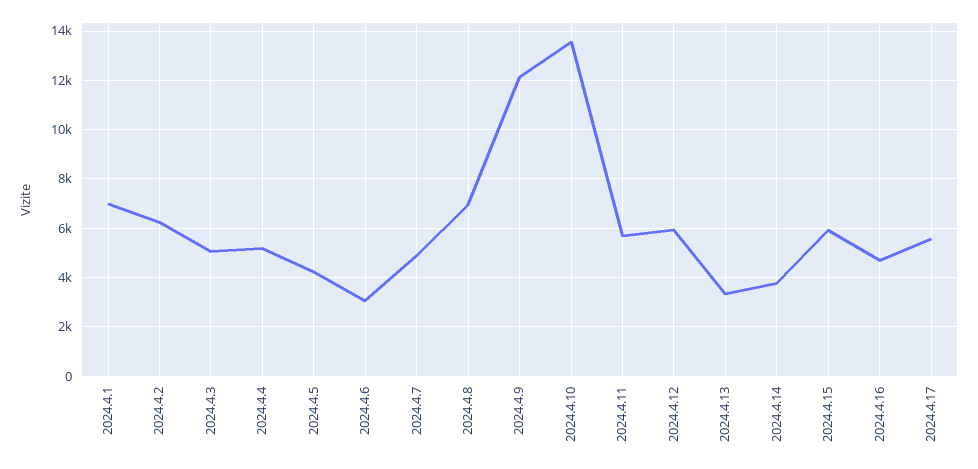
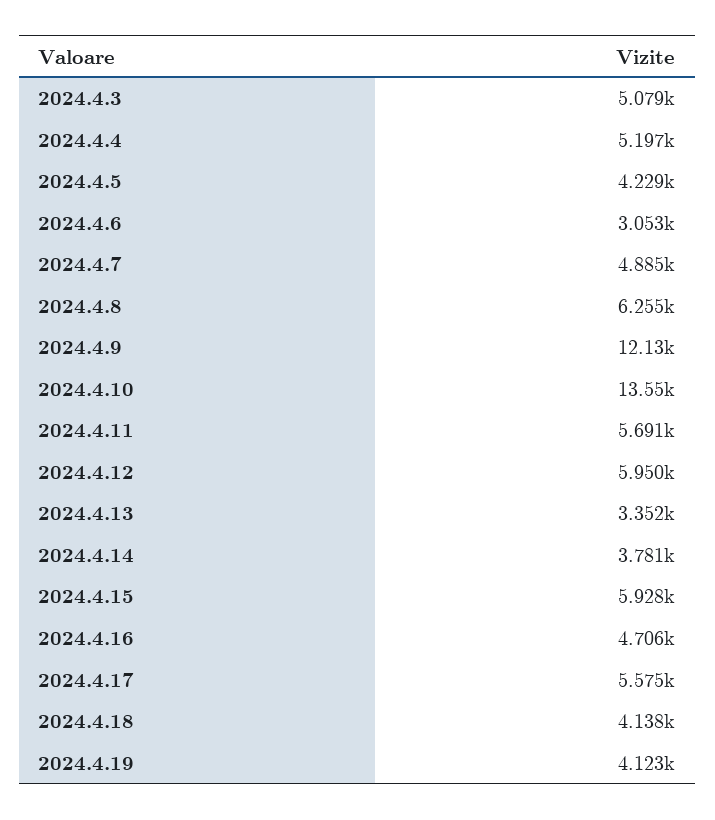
2024.4.1: 7000 -> none
2024.4.2: 6250 -> none
2024.4.8: 7000 -> 6255
2024.4.18: none -> 4138
2024.4.19: none -> 4123

